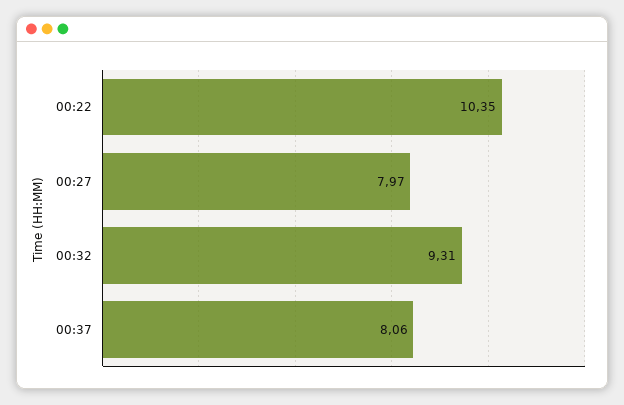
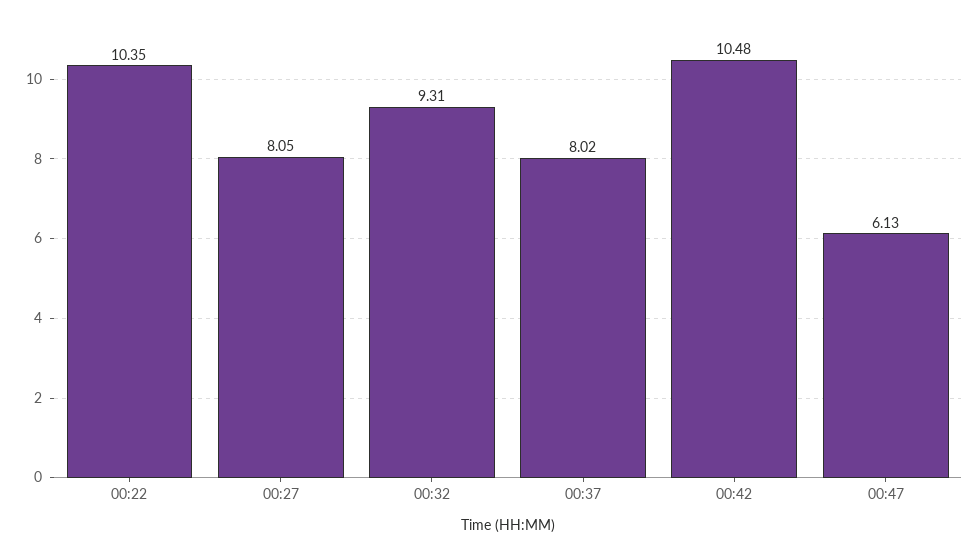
00:27: 7.97 -> 8.05
00:37: 8.06 -> 8.02
00:42: none -> 10.48
00:47: none -> 6.13

